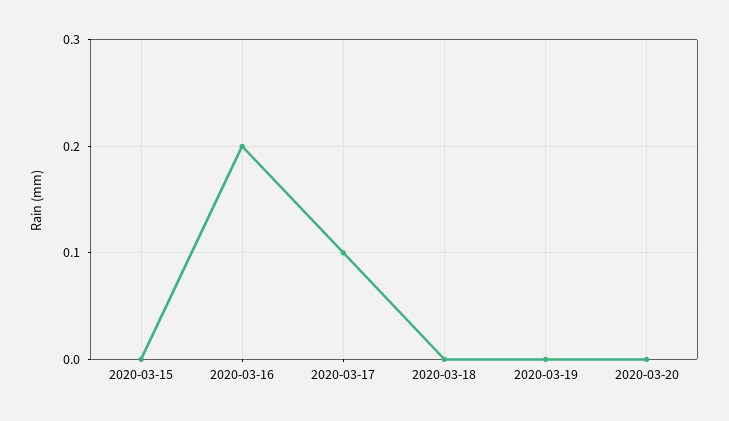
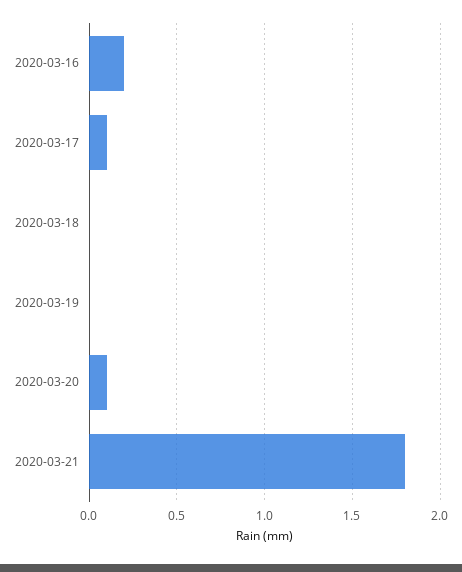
2020-03-15: 0 -> none
2020-03-20: 0 -> 0.1
2020-03-21: none -> 1.8

